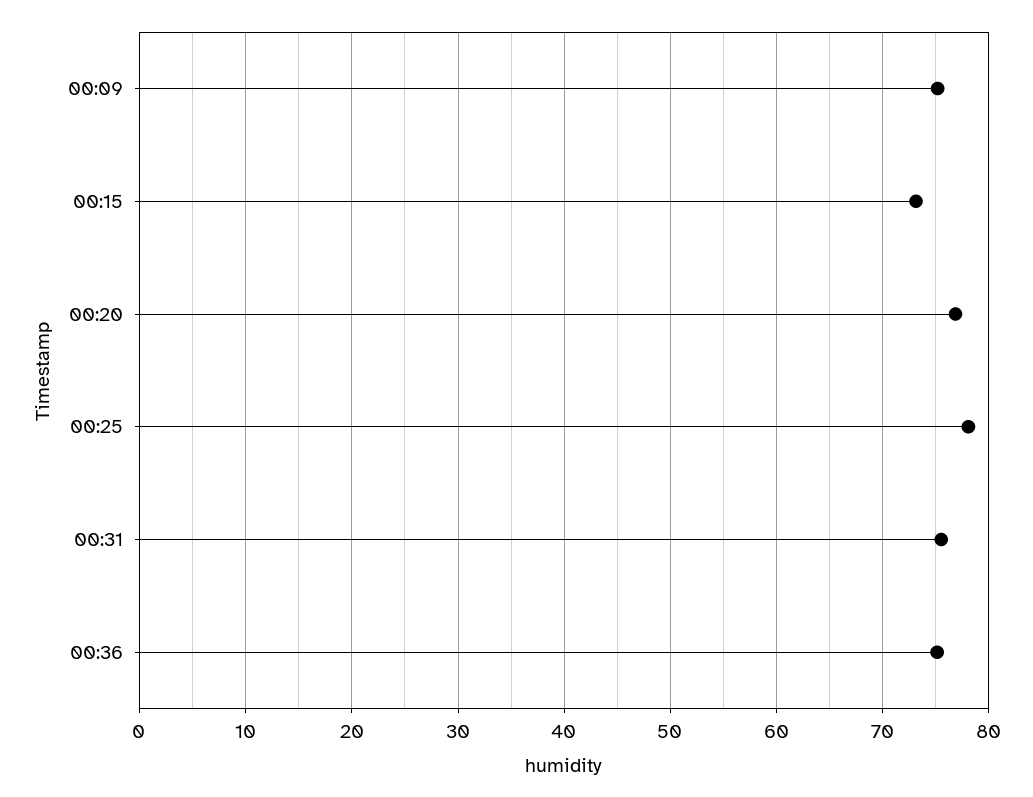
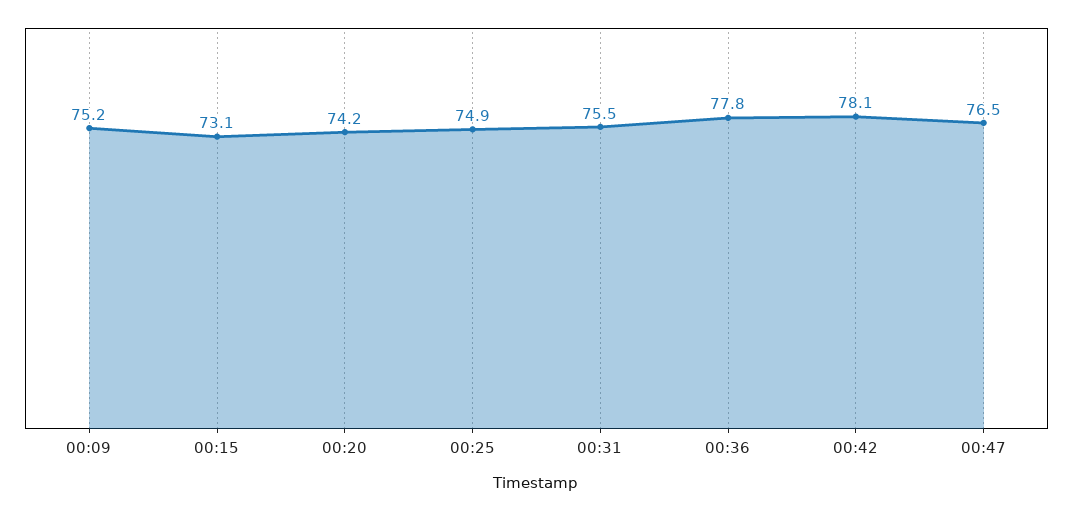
00:20: 77 -> 74.2
00:25: 78 -> 74.9
00:36: 75 -> 77.8
00:42: none -> 78.1
00:47: none -> 76.5

